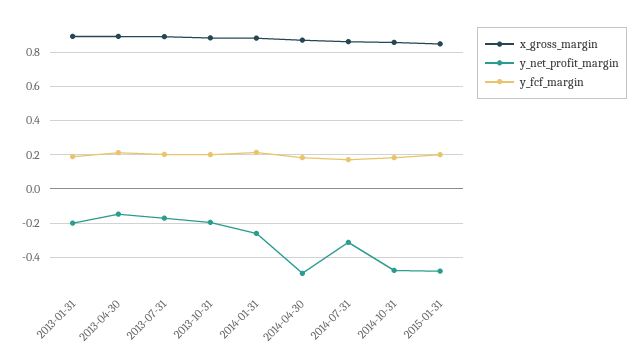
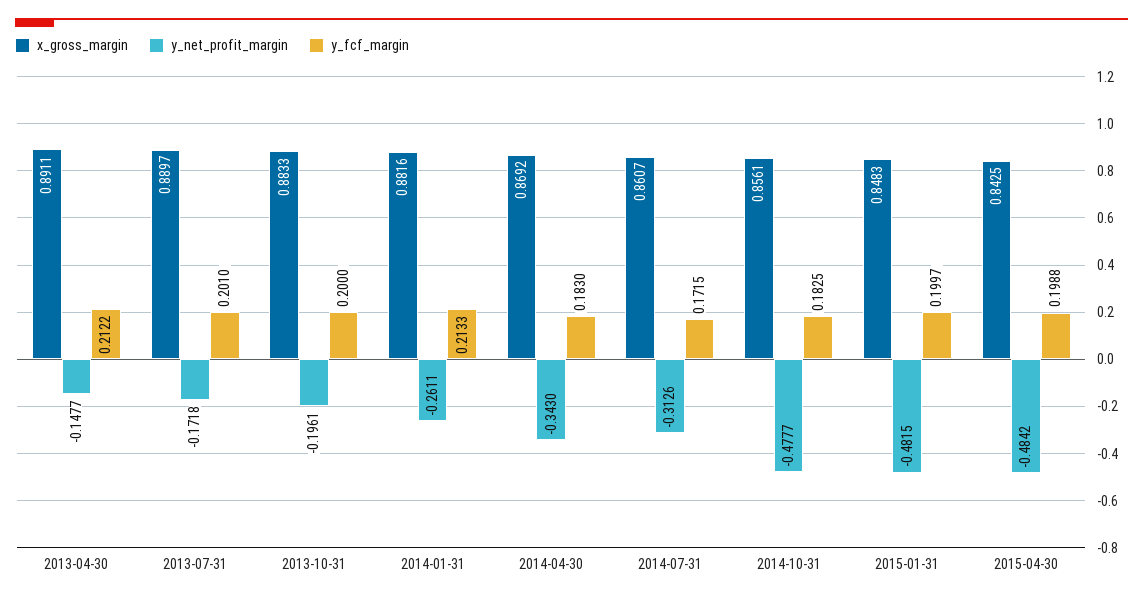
x_gross_margin, 2013-01-31: 0.9 -> none
y_net_profit_margin, 2013-01-31: -0.2 -> none
y_fcf_margin, 2013-01-31: 0.2 -> none
y_net_profit_margin, 2014-04-30: -0.5 -> -0.343
x_gross_margin, 2015-04-30: none -> 0.8425
y_net_profit_margin, 2015-04-30: none -> -0.4842
y_fcf_margin, 2015-04-30: none -> 0.1988

